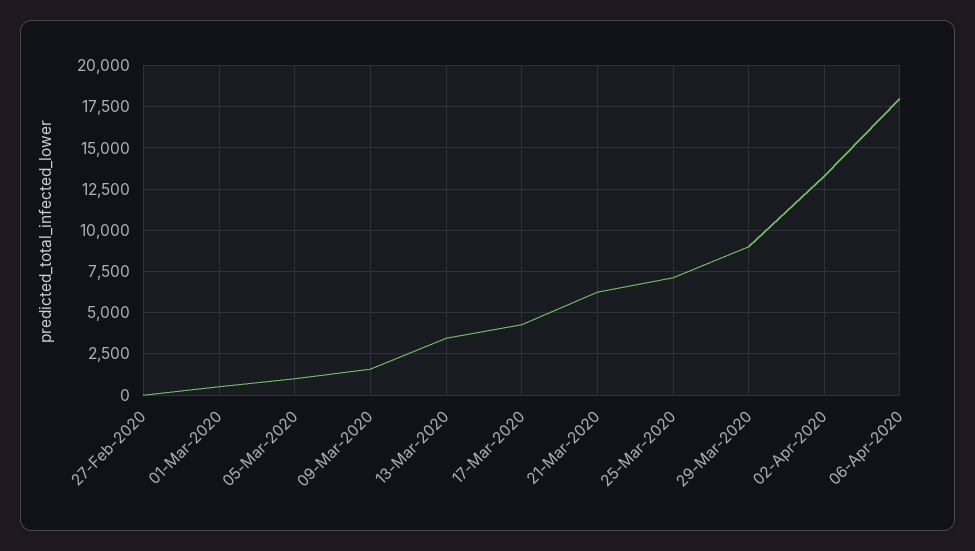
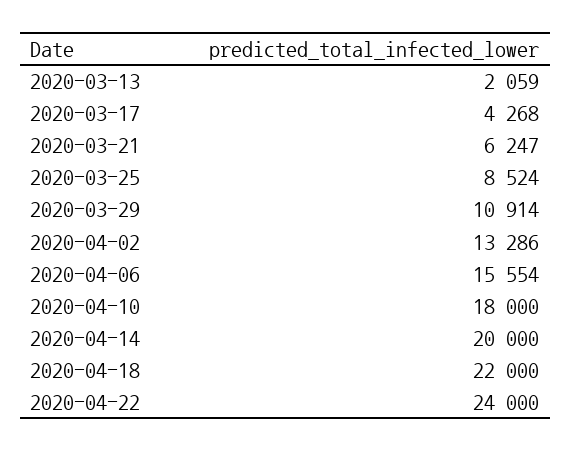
27-Feb-2020: 0 -> none
01-Mar-2020: 500 -> none
05-Mar-2020: 1000 -> none
09-Mar-2020: 1500 -> none
13-Mar-2020: 3500 -> 2059
25-Mar-2020: 7000 -> 8524
29-Mar-2020: 9000 -> 10914
06-Apr-2020: 18000 -> 15554
2020-04-10: none -> 18000
2020-04-14: none -> 20000
2020-04-18: none -> 22000
2020-04-22: none -> 24000

